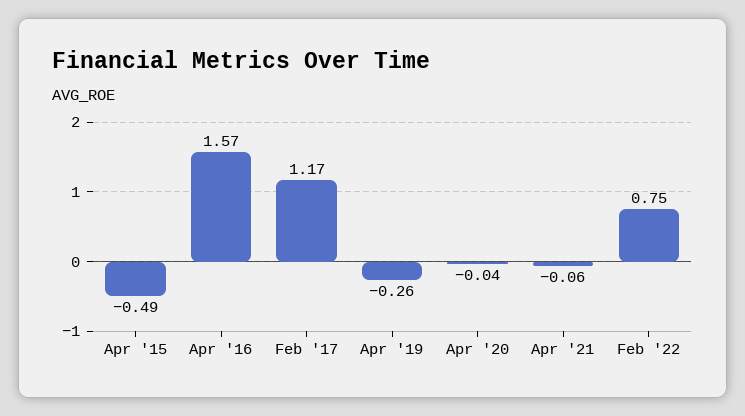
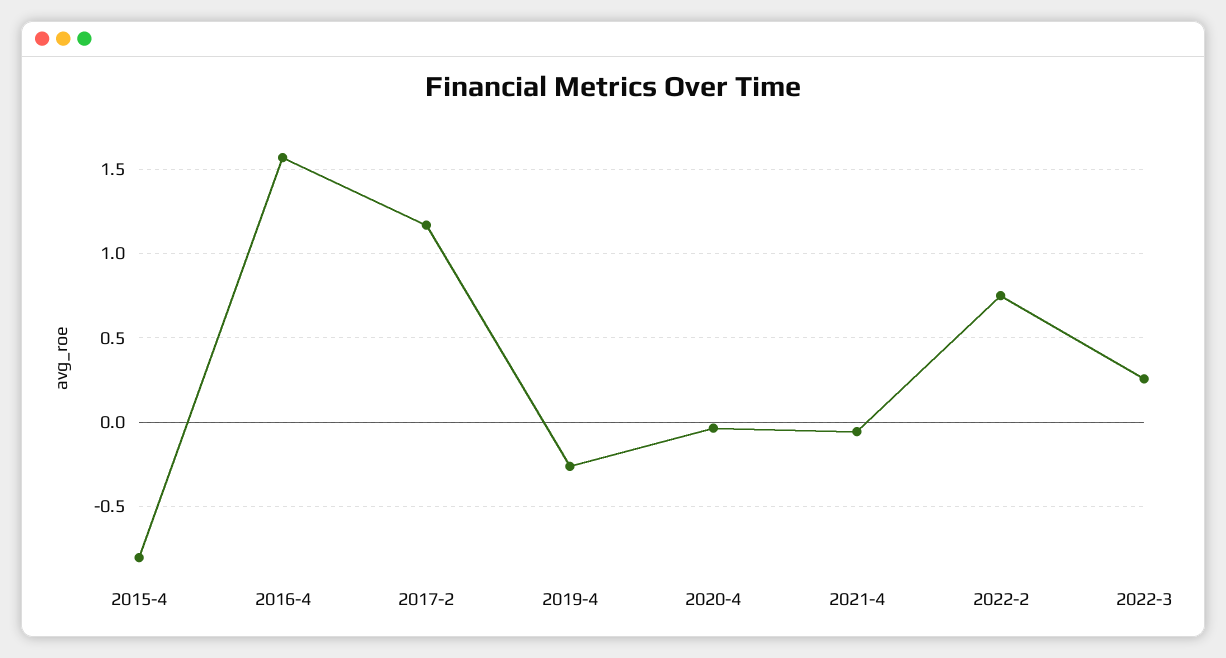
Apr '15: -0.49 -> -0.8
2022-3: none -> 0.25

